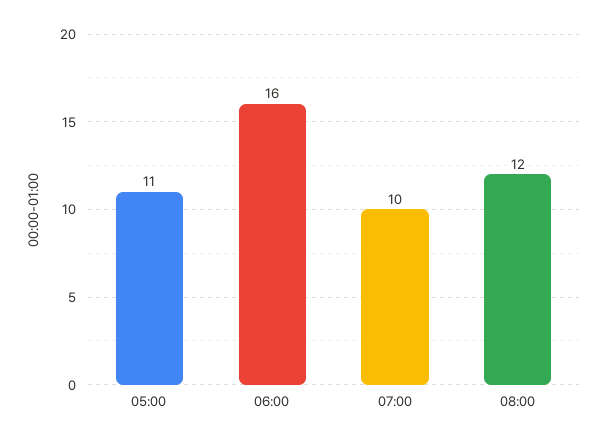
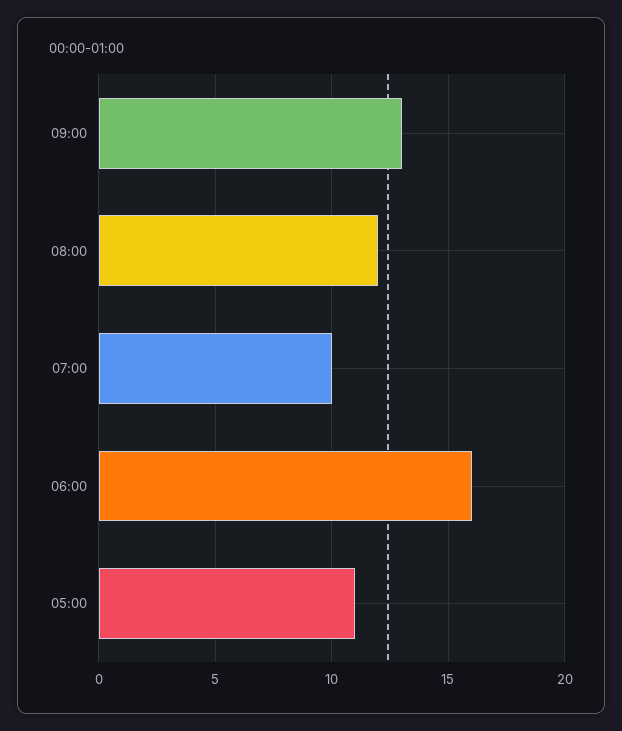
09:00: none -> 13

